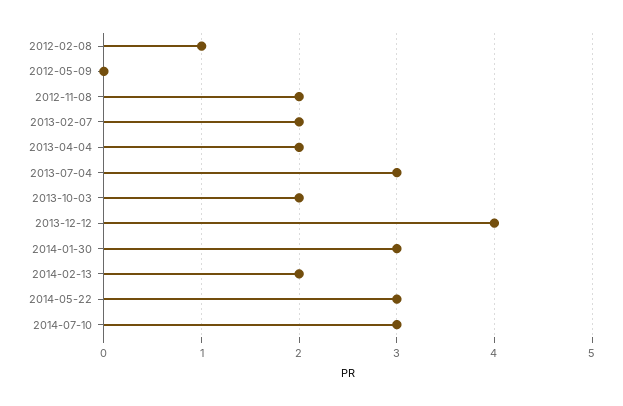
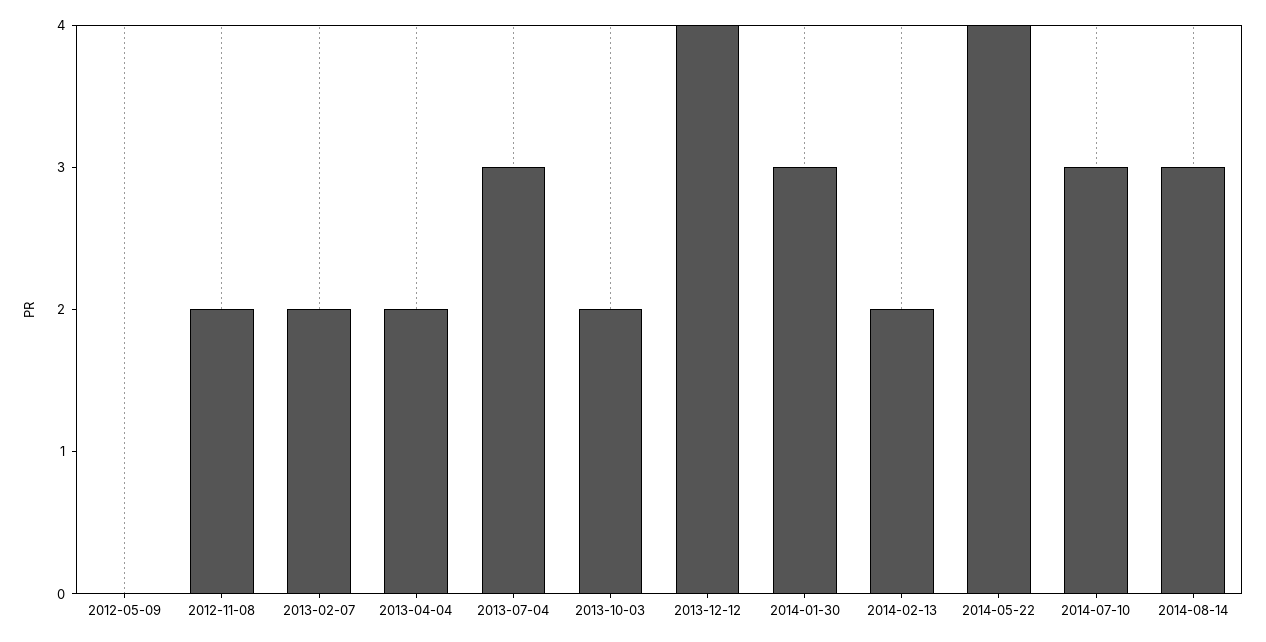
2012-02-08: 1 -> none
2014-05-22: 3 -> 4
2014-08-14: none -> 3

